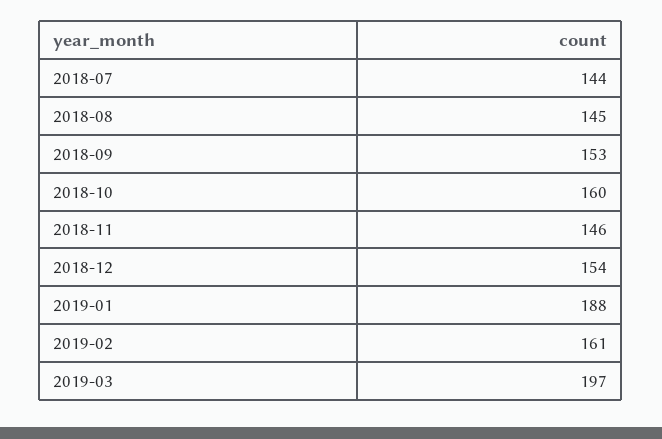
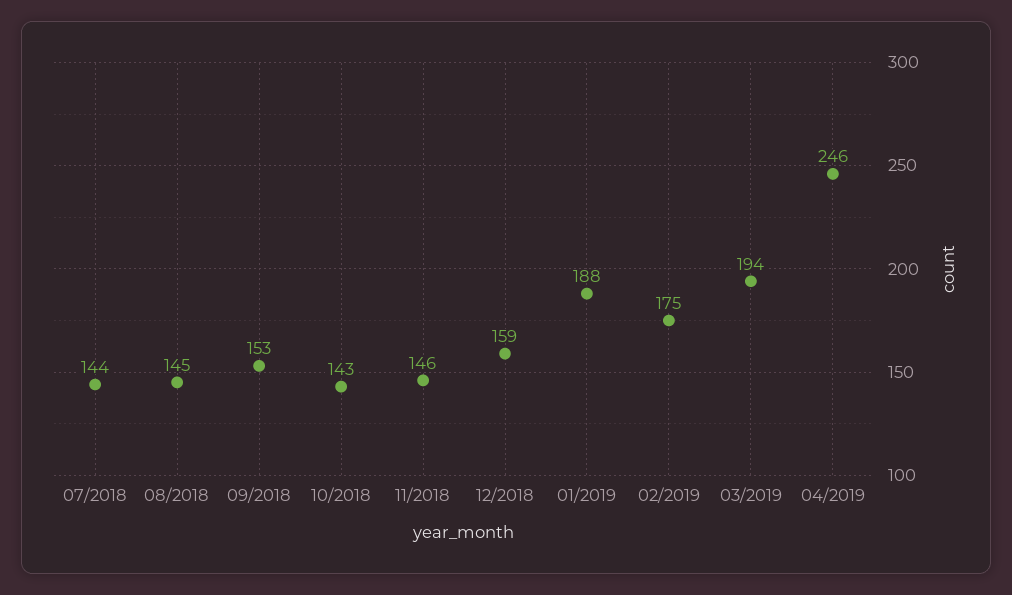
2018-10: 160 -> 143
2018-12: 154 -> 159
2019-02: 161 -> 175
2019-03: 197 -> 194
04/2019: none -> 246

